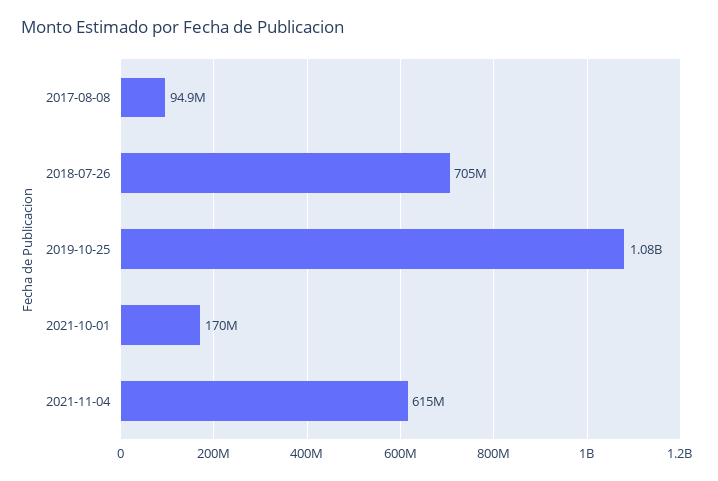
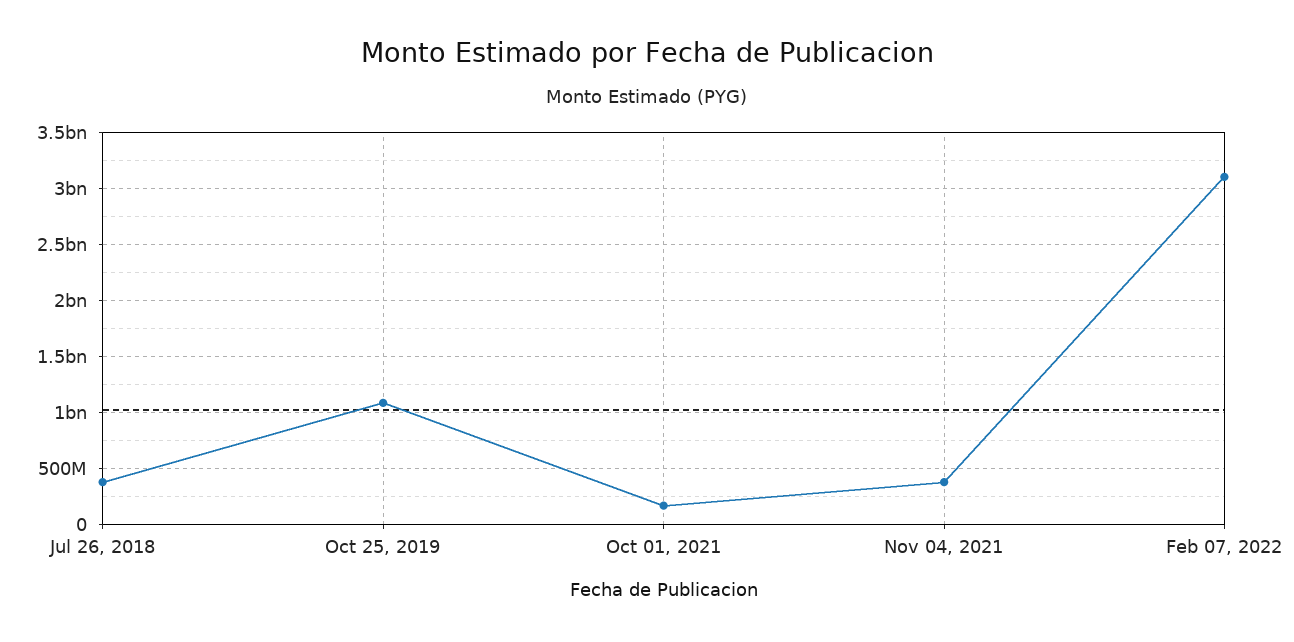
2017-08-08: 94900000 -> none
2018-07-26: 705000000 -> 400000000
2021-11-04: 615000000 -> 400000000
Feb 07, 2022: none -> 3100000000

